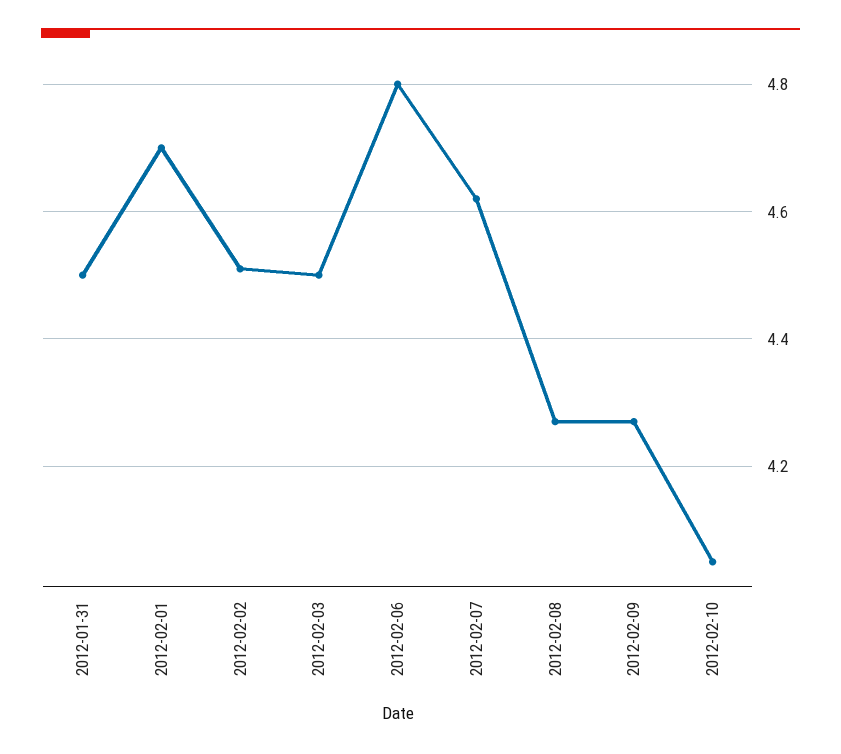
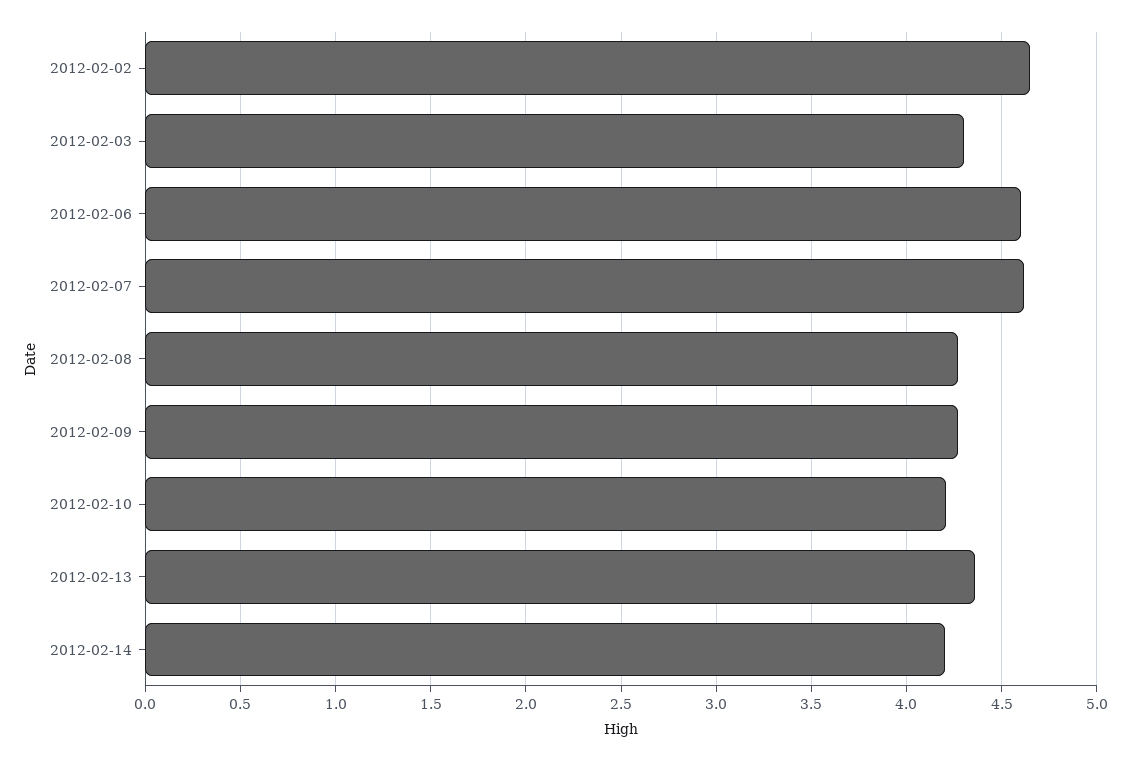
2012-01-31: 4.5 -> none
2012-02-01: 4.7 -> none
2012-02-02: 4.5 -> 4.65
2012-02-03: 4.5 -> 4.3
2012-02-06: 4.8 -> 4.6
2012-02-10: 4.05 -> 4.2
2012-02-13: none -> 4.35
2012-02-14: none -> 4.2

